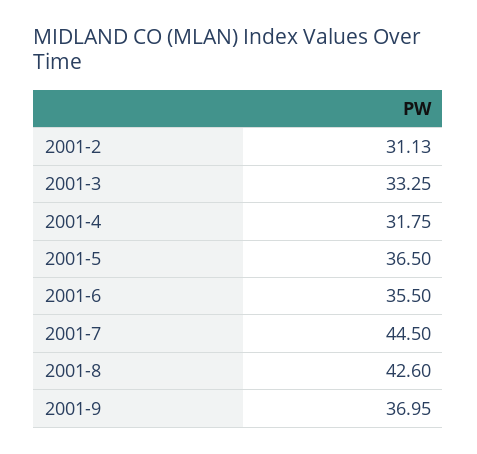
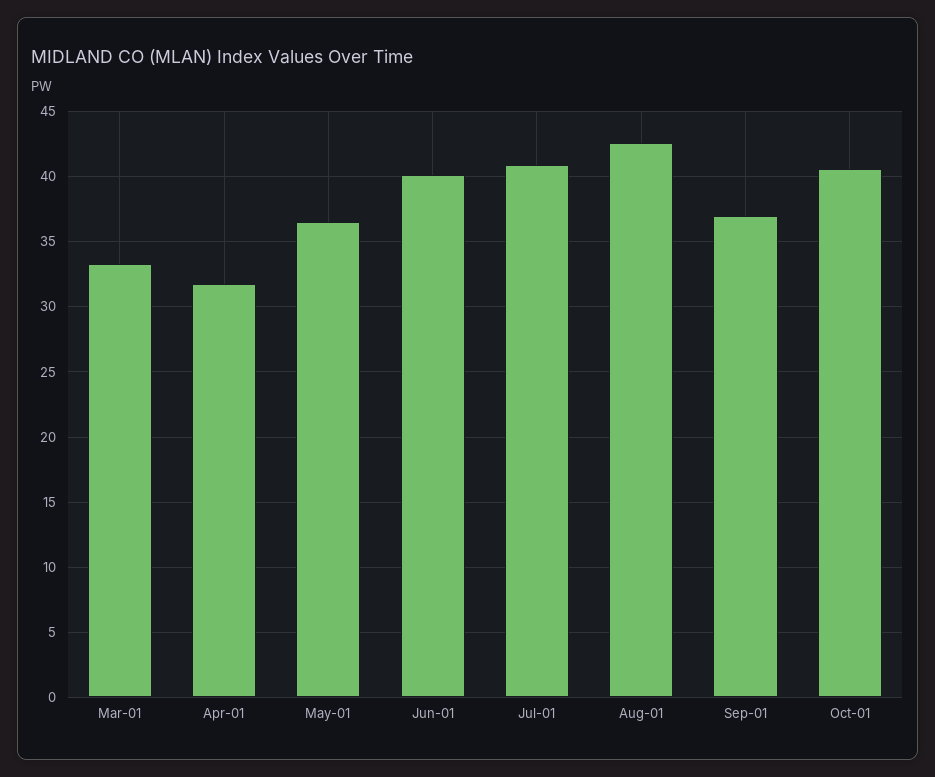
2001-2: 31.13 -> none
2001-6: 35.5 -> 40
2001-7: 44.5 -> 41
Oct-01: none -> 40.5

